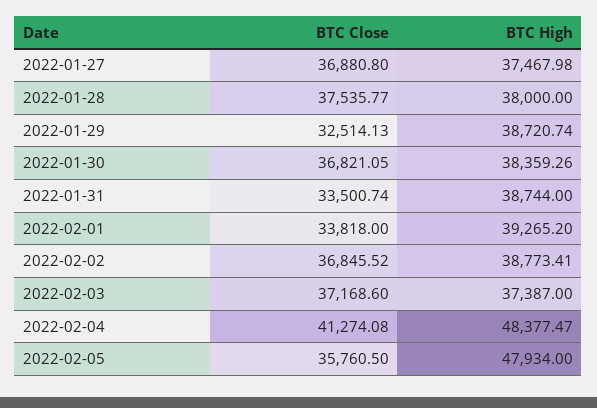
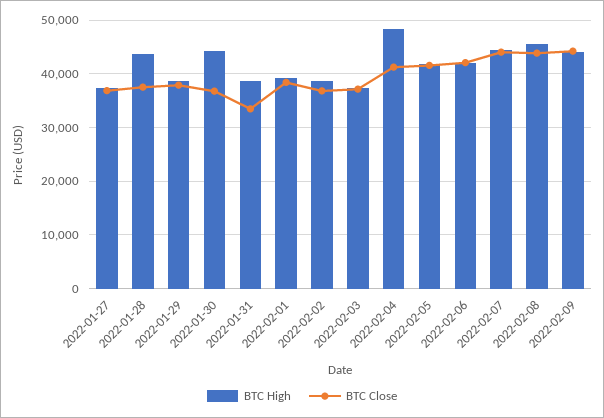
BTC High, 2022-01-28: 38000 -> 44000
BTC Close, 2022-01-29: 32514.13 -> 38000
BTC High, 2022-01-30: 38359.26 -> 44000
BTC Close, 2022-02-01: 33818 -> 38000
BTC Close, 2022-02-05: 35760.5 -> 42000
BTC High, 2022-02-05: 47934 -> 42000
BTC High, 2022-02-06: none -> 42000
BTC Close, 2022-02-06: none -> 42000
BTC High, 2022-02-07: none -> 44000
BTC Close, 2022-02-07: none -> 44000
BTC High, 2022-02-08: none -> 46000
BTC Close, 2022-02-08: none -> 44000
BTC High, 2022-02-09: none -> 44000
BTC Close, 2022-02-09: none -> 44000

